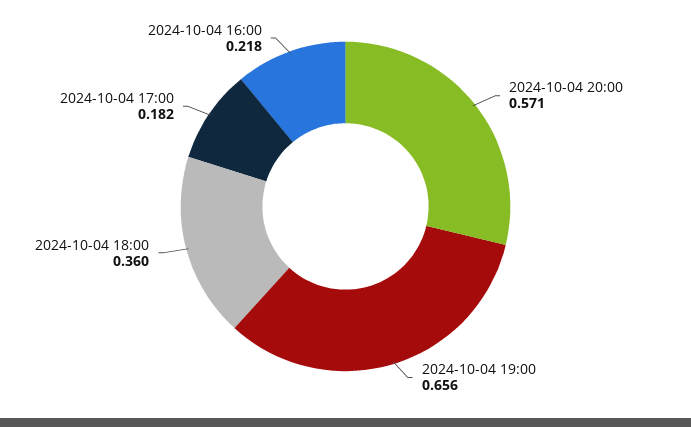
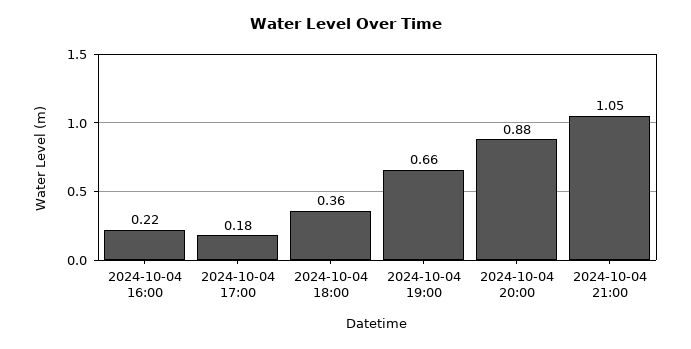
2024-10-04 20:00: 0.571 -> 0.88
2024-10-04 21:00: none -> 1.05

